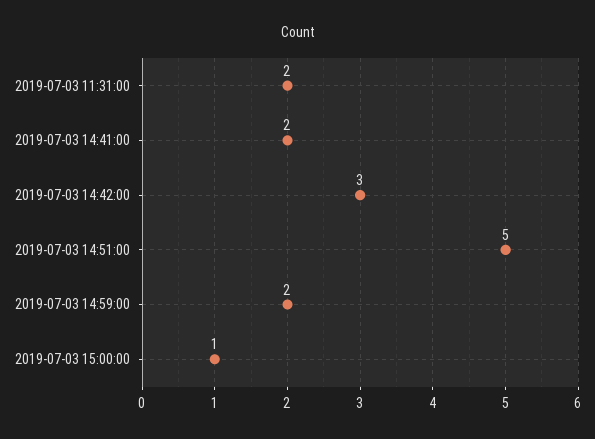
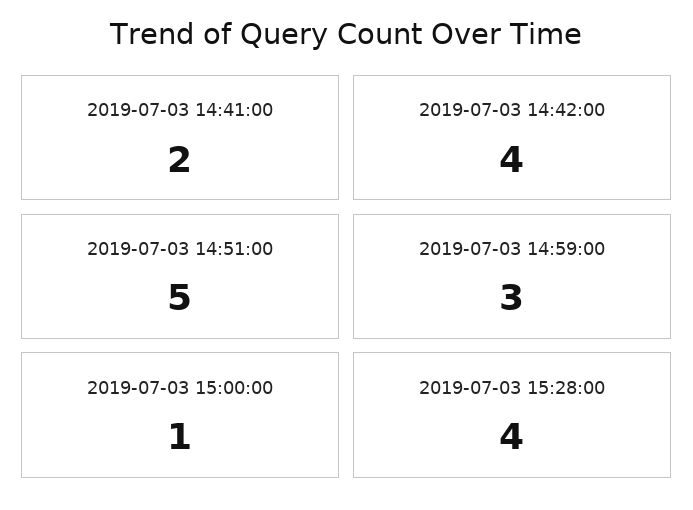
2019-07-03 11:31:00: 2 -> none
2019-07-03 14:42:00: 3 -> 4
2019-07-03 14:59:00: 2 -> 3
2019-07-03 15:28:00: none -> 4

